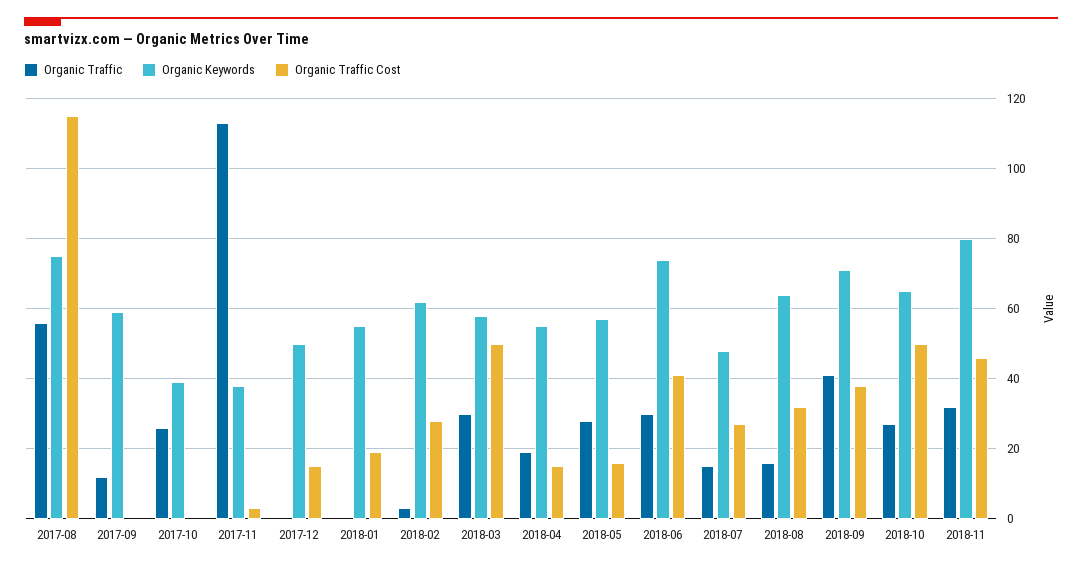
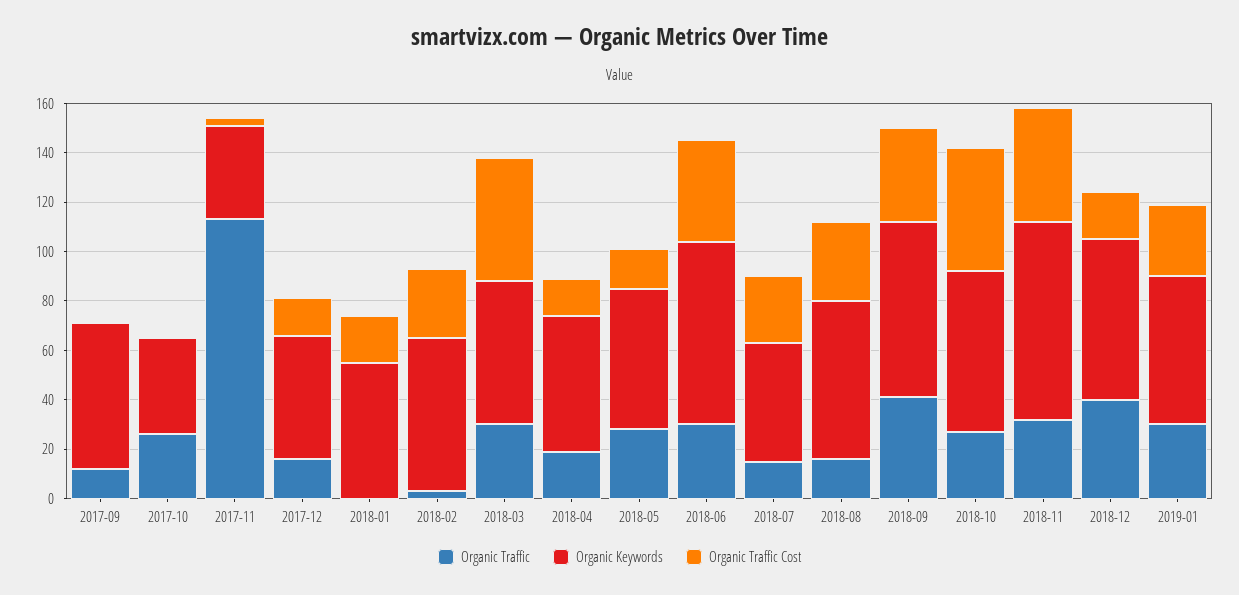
Organic Traffic, 2017-08: 55 -> none
Organic Keywords, 2017-08: 75 -> none
Organic Traffic Cost, 2017-08: 115 -> none
Organic Traffic, 2017-12: 0 -> 15
Organic Traffic, 2018-12: none -> 40
Organic Keywords, 2018-12: none -> 65
Organic Traffic Cost, 2018-12: none -> 20
Organic Traffic, 2019-01: none -> 30
Organic Keywords, 2019-01: none -> 60
Organic Traffic Cost, 2019-01: none -> 30

